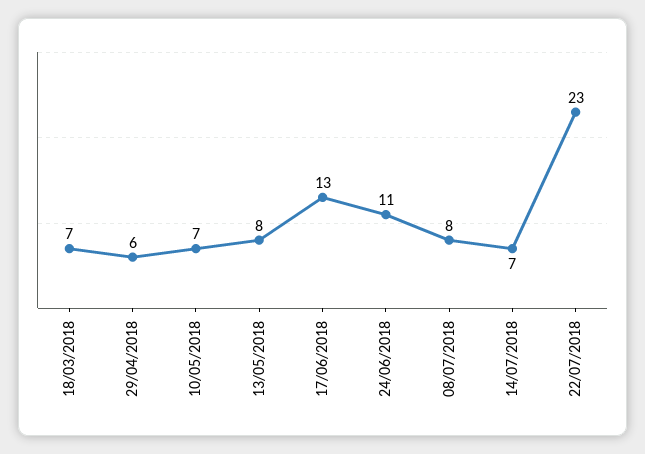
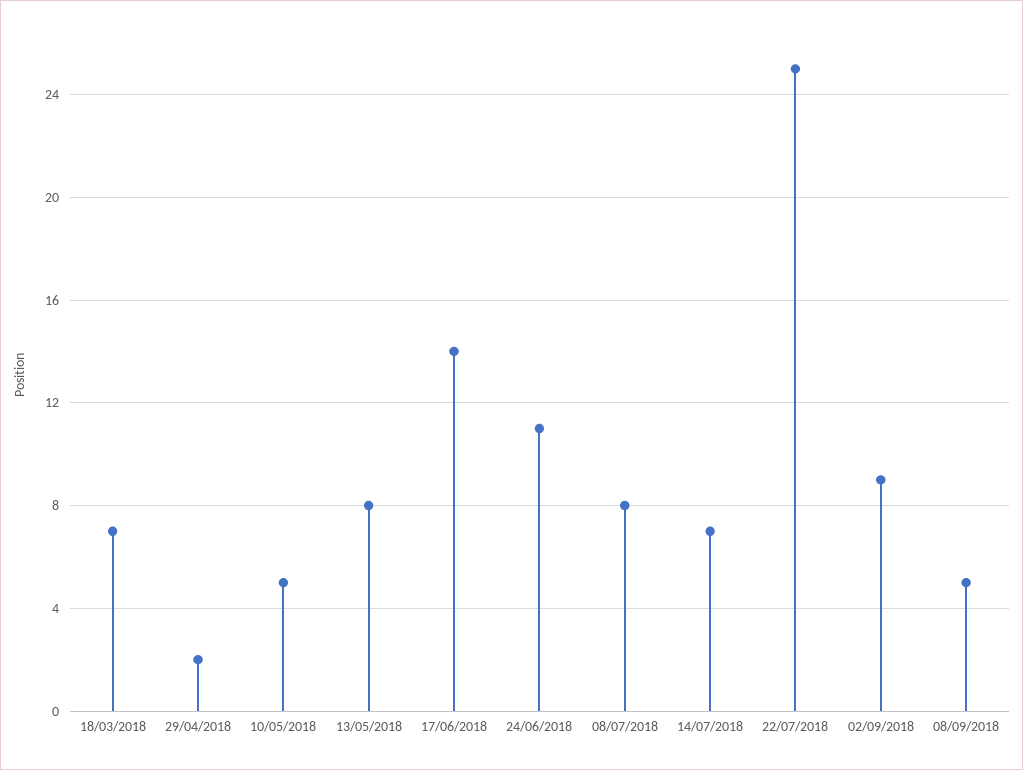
29/04/2018: 6 -> 2
10/05/2018: 7 -> 5
17/06/2018: 13 -> 14
22/07/2018: 23 -> 25
02/09/2018: none -> 9
08/09/2018: none -> 5

